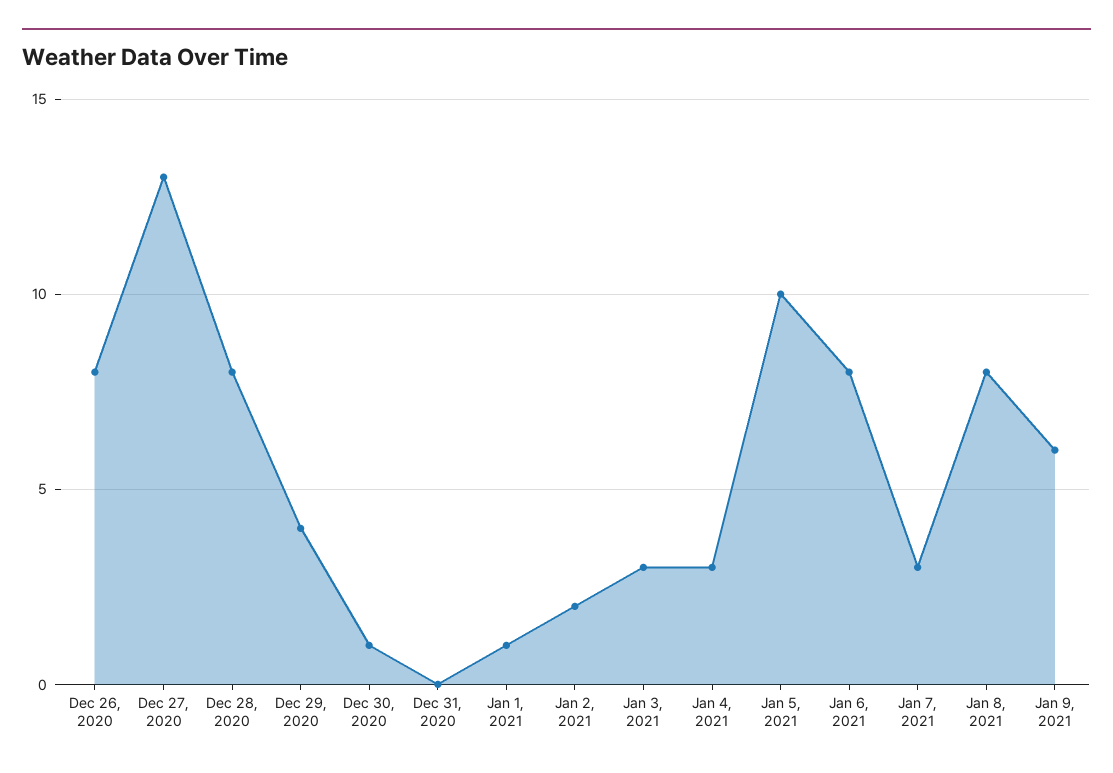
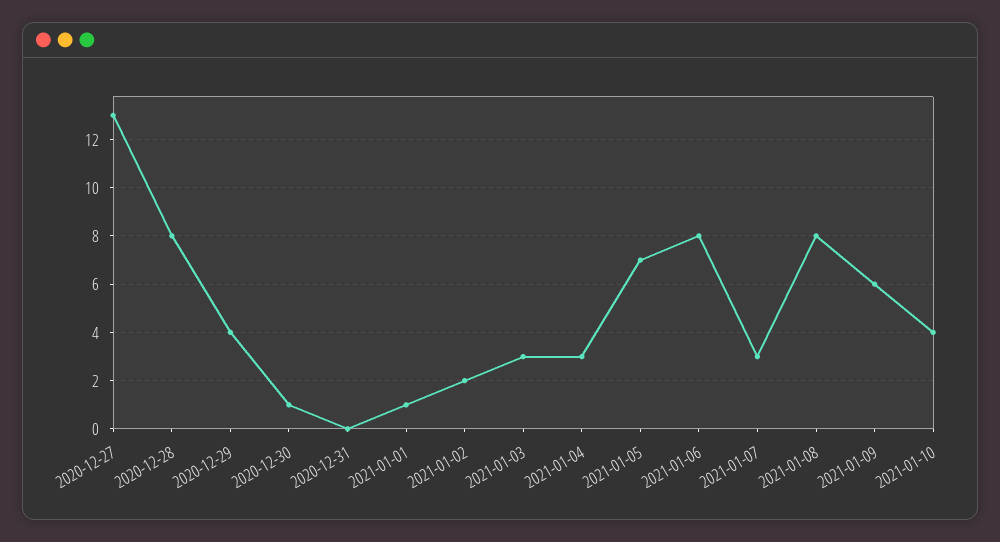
Dec 26, 2020: 8 -> none
Jan 5, 2021: 10 -> 7
2021-01-10: none -> 4

